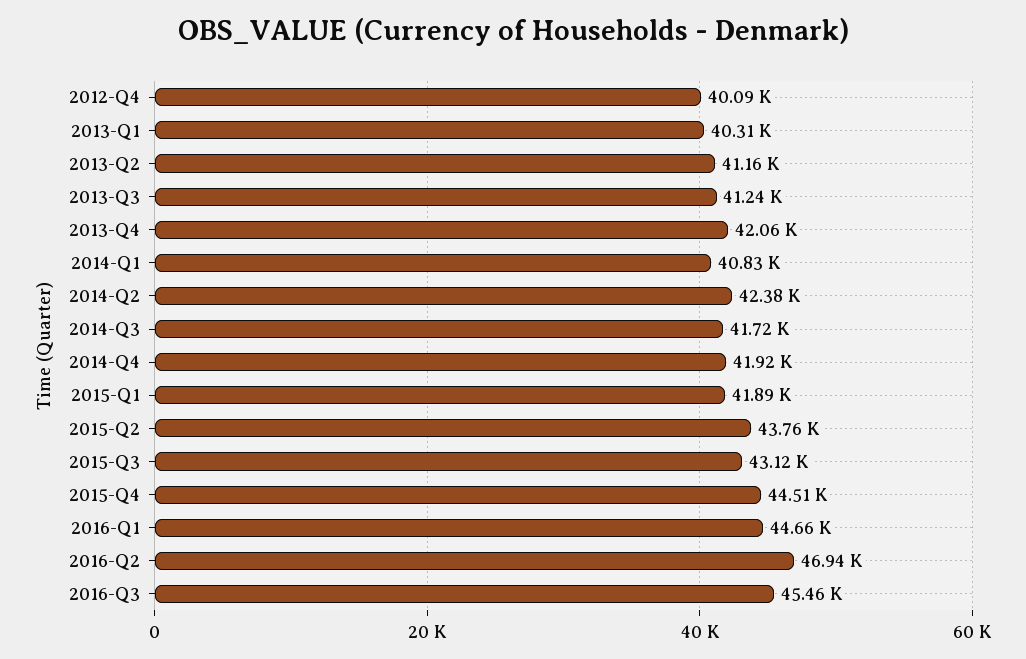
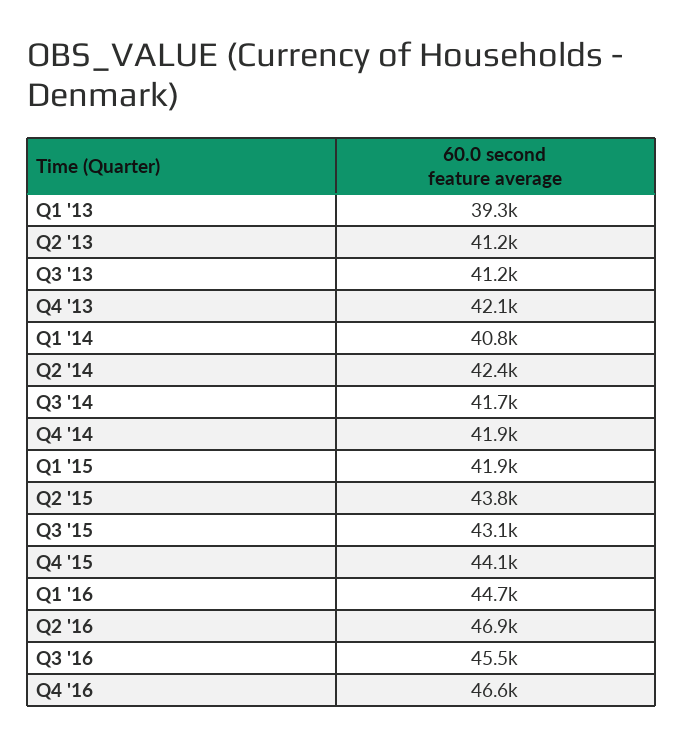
2012-Q4: 40090 -> none
2013-Q1: 40310 -> 39300
2015-Q4: 44510 -> 44100
Q4 '16: none -> 46600

